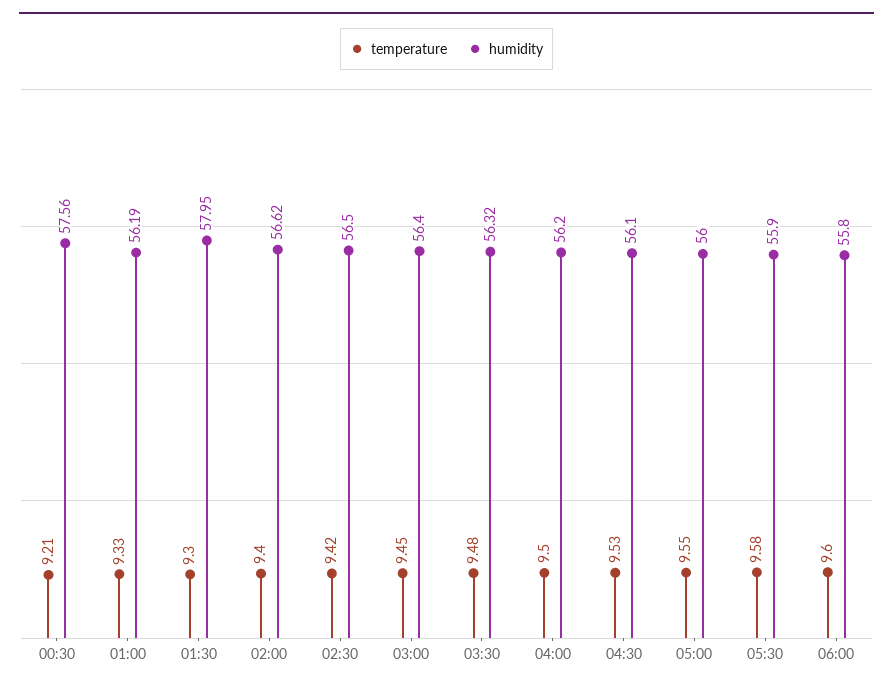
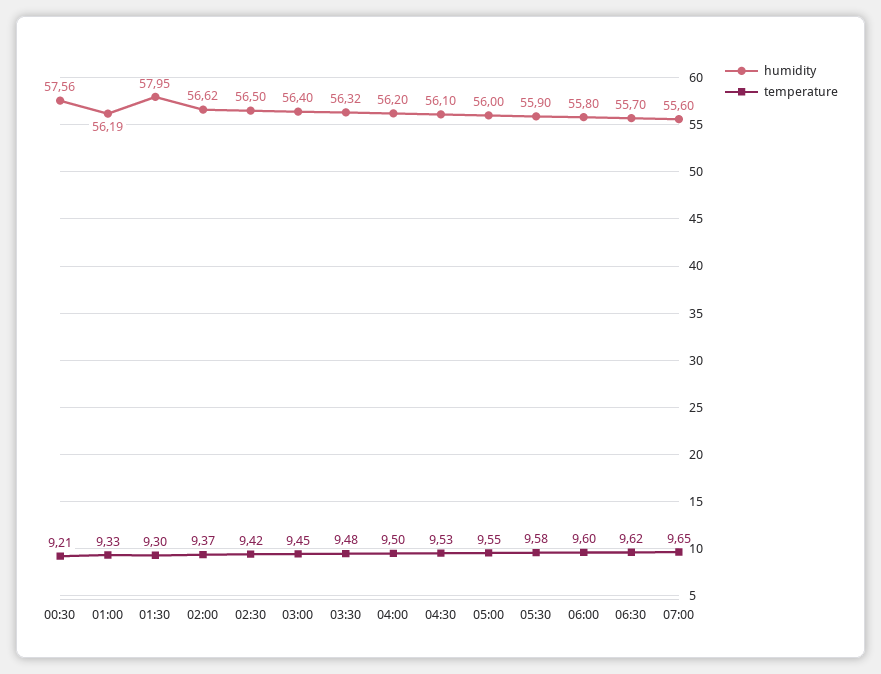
temperature, 02:00: 9.4 -> 9.37
humidity, 06:30: none -> 55.7
temperature, 06:30: none -> 9.62
humidity, 07:00: none -> 55.6
temperature, 07:00: none -> 9.65

